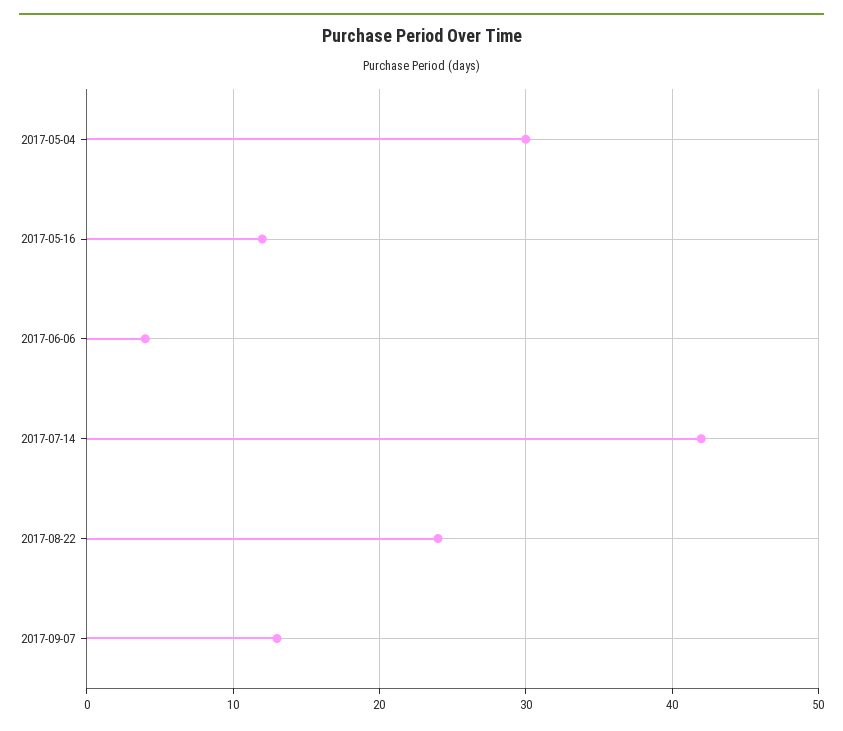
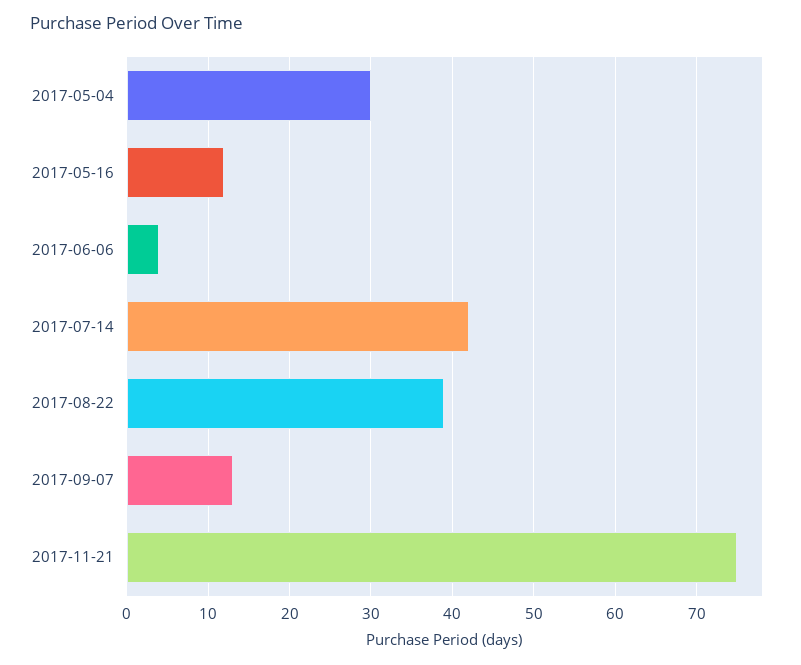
2017-08-22: 24 -> 39
2017-11-21: none -> 75

